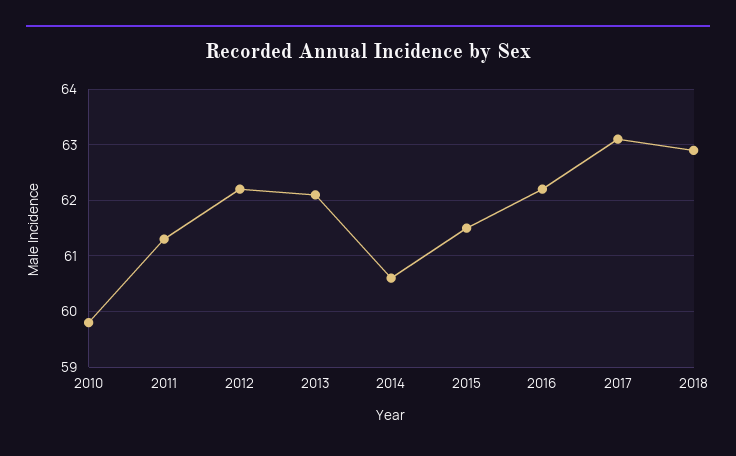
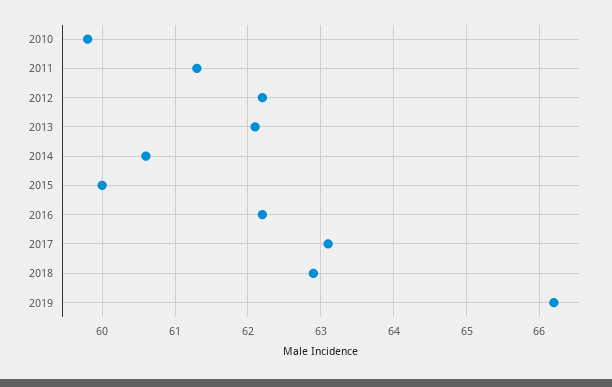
2015: 61.5 -> 60
2019: none -> 66.2

